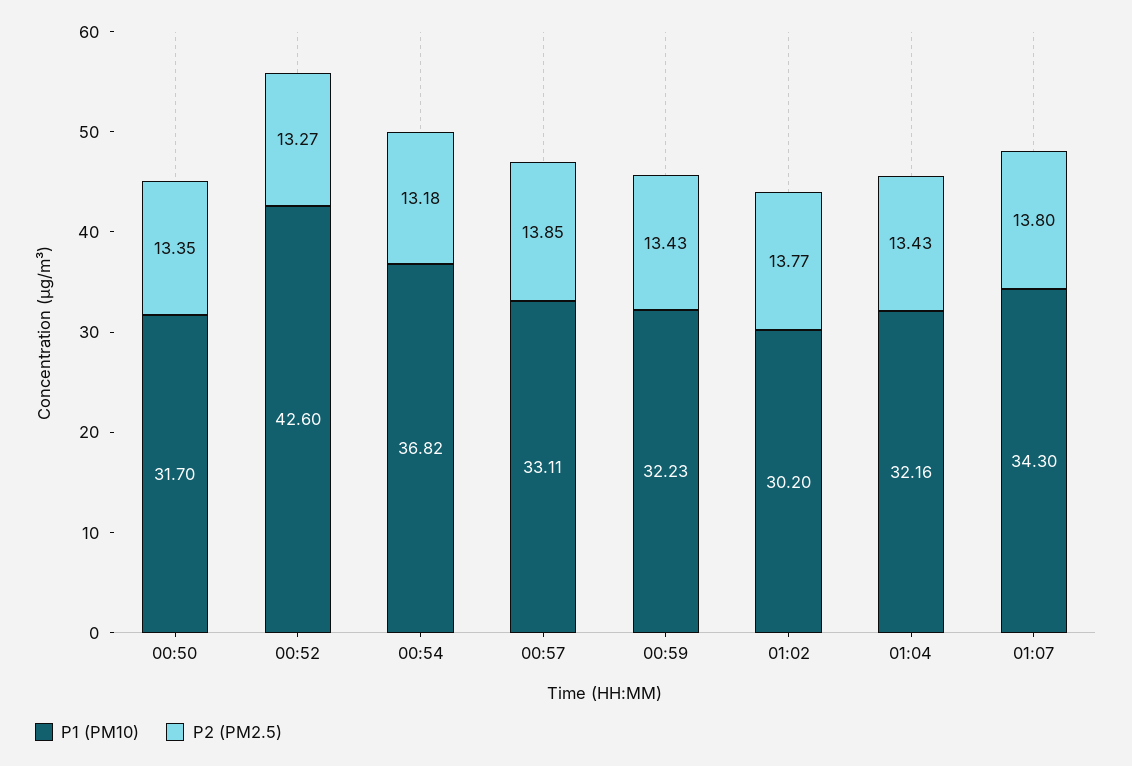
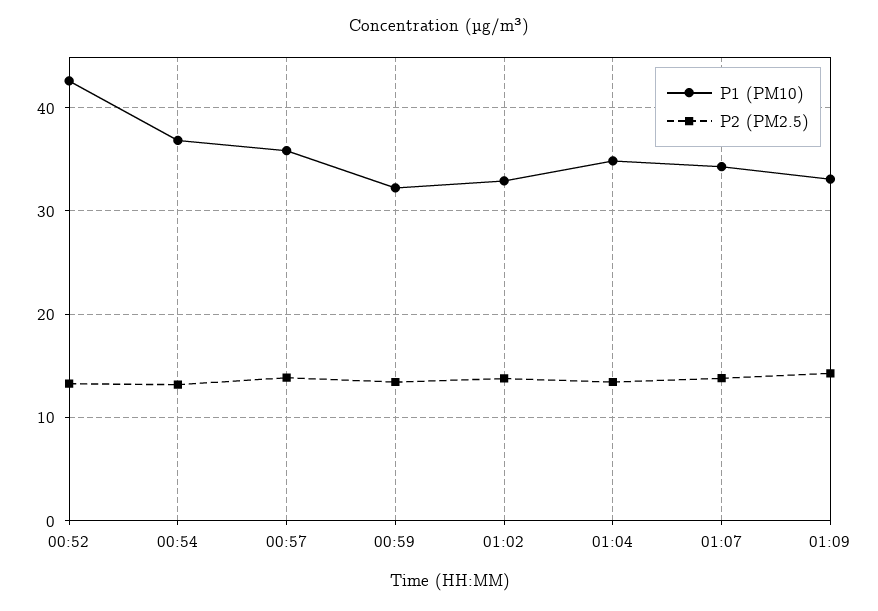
P1 (PM10), 00:50: 31.7 -> none
P2 (PM2.5), 00:50: 13.35 -> none
P1 (PM10), 00:57: 33.11 -> 36
P1 (PM10), 01:02: 30.2 -> 33
P1 (PM10), 01:04: 32.16 -> 35
P1 (PM10), 01:09: none -> 33
P2 (PM2.5), 01:09: none -> 14

